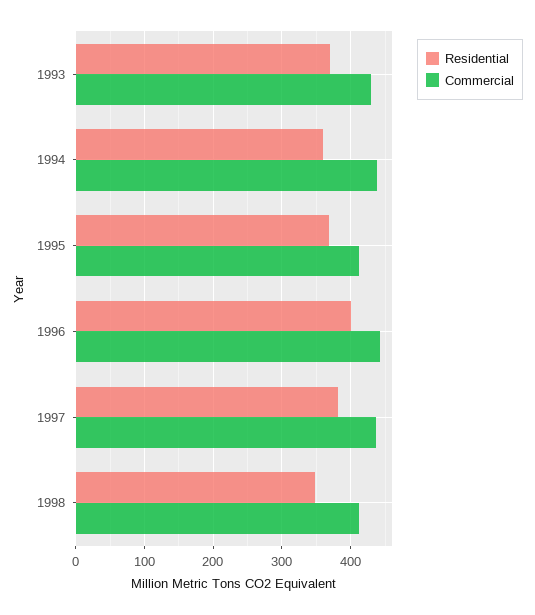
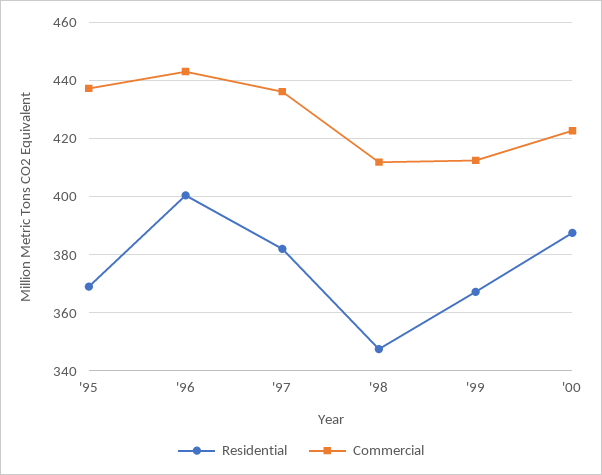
Residential, 1993: 370 -> none
Commercial, 1993: 430 -> none
Residential, 1994: 360 -> none
Commercial, 1994: 440 -> none
Commercial, 1995: 410 -> 437.5
Residential, '99: none -> 367.5
Commercial, '99: none -> 412.5
Residential, '00: none -> 387.5
Commercial, '00: none -> 422.5

